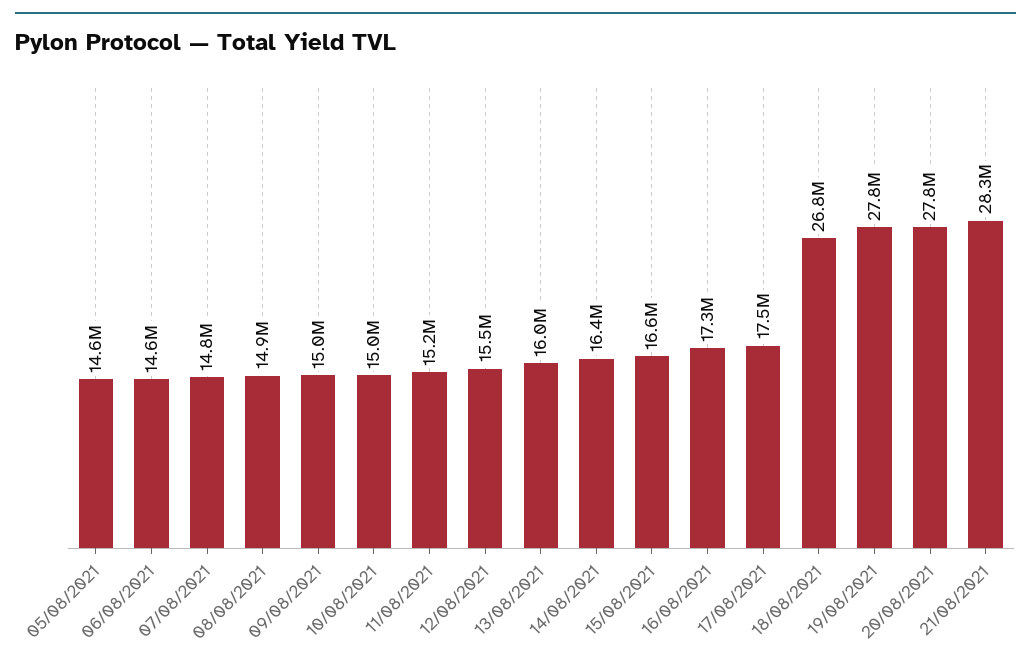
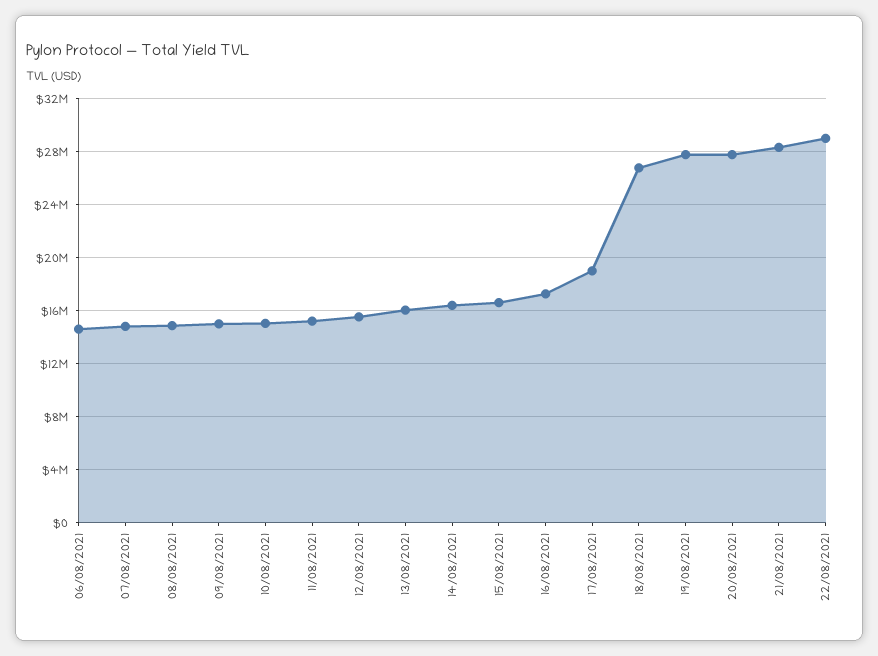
05/08/2021: 14600000 -> none
17/08/2021: 17500000 -> 19000000
22/08/2021: none -> 29000000

